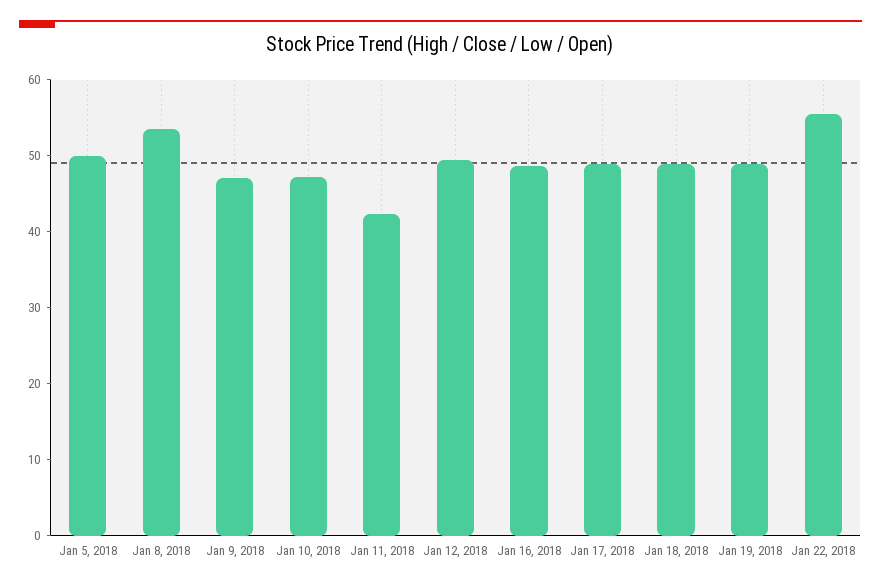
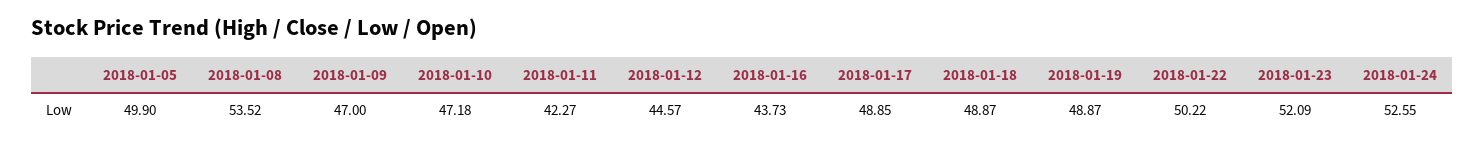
Jan 12, 2018: 50 -> 44.57
Jan 16, 2018: 48 -> 43.73
Jan 22, 2018: 56 -> 50.22
2018-01-23: none -> 52.09
2018-01-24: none -> 52.55

